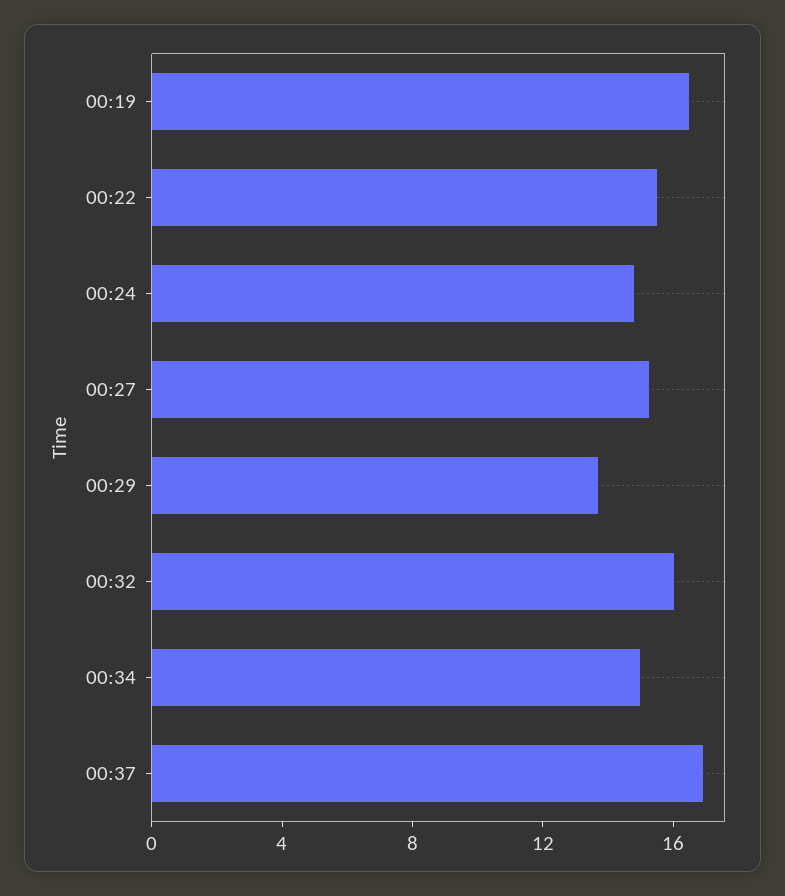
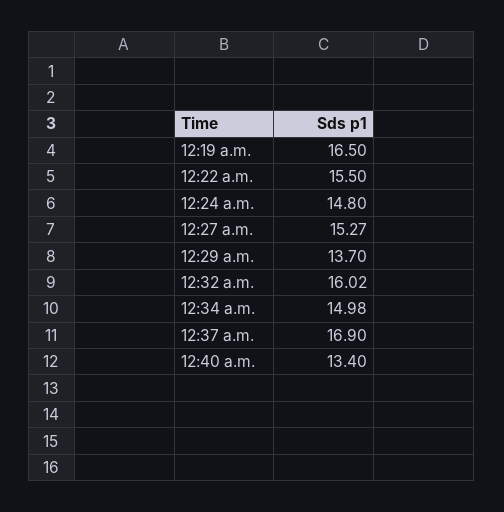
12:40 a.m.: none -> 13.4

